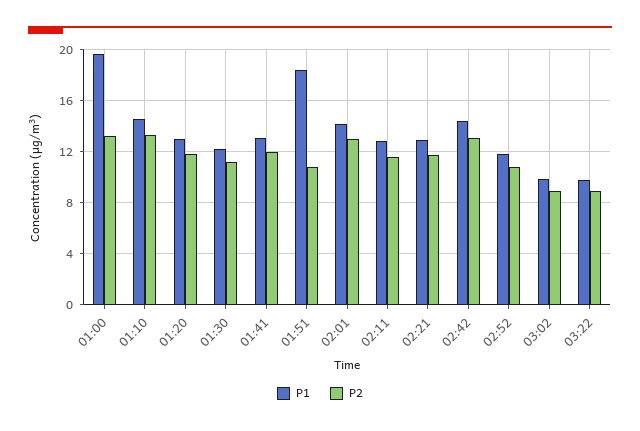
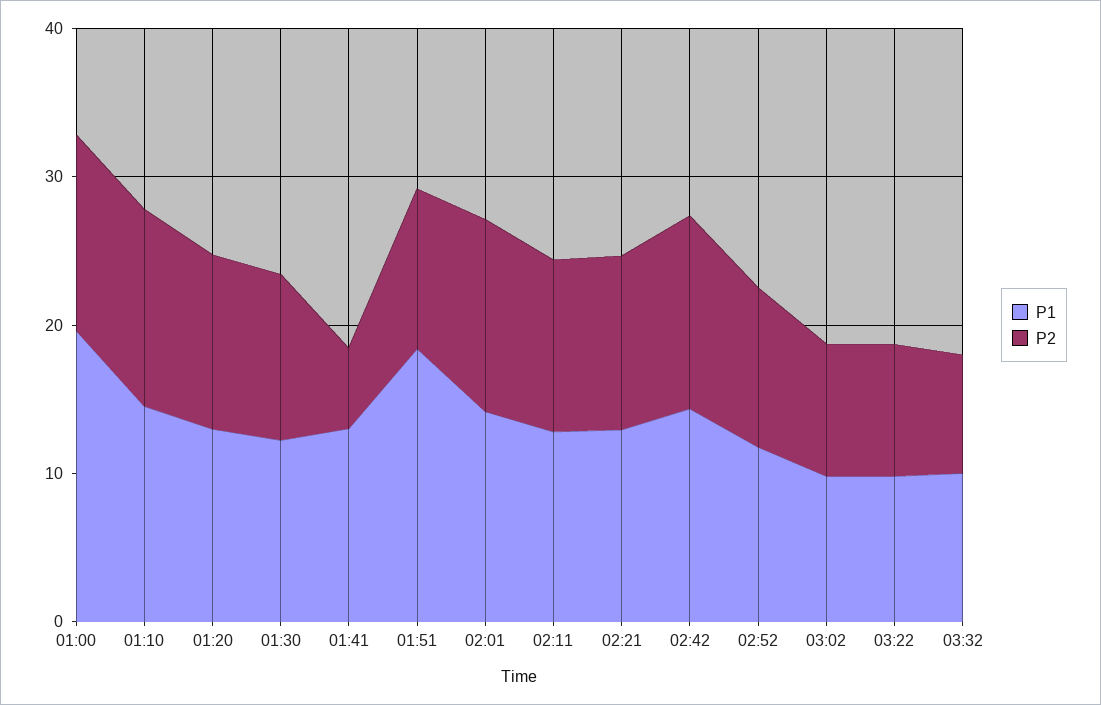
P2, 01:41: 12 -> 6
P1, 03:32: none -> 10
P2, 03:32: none -> 8

